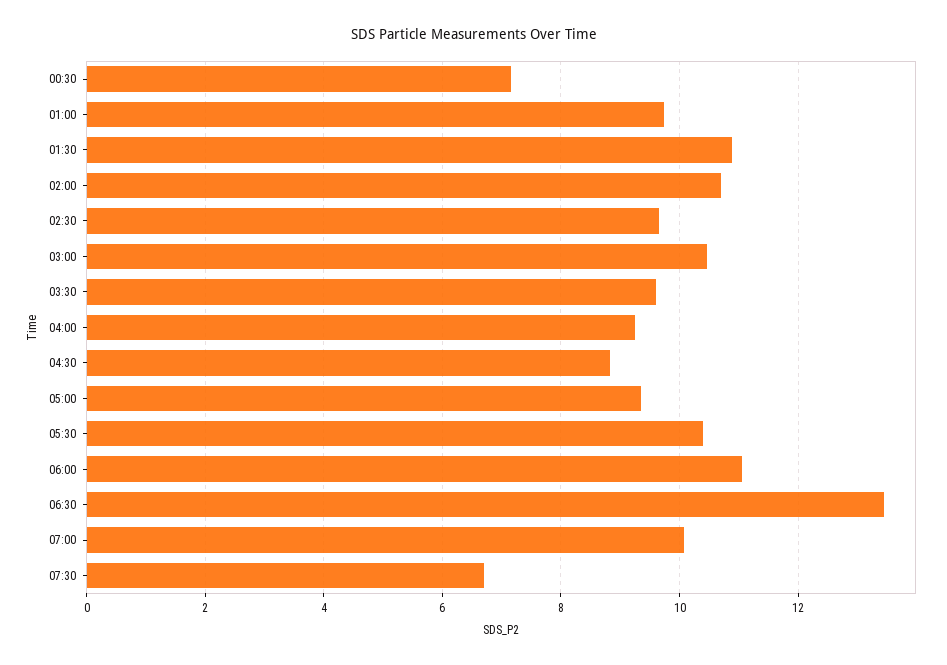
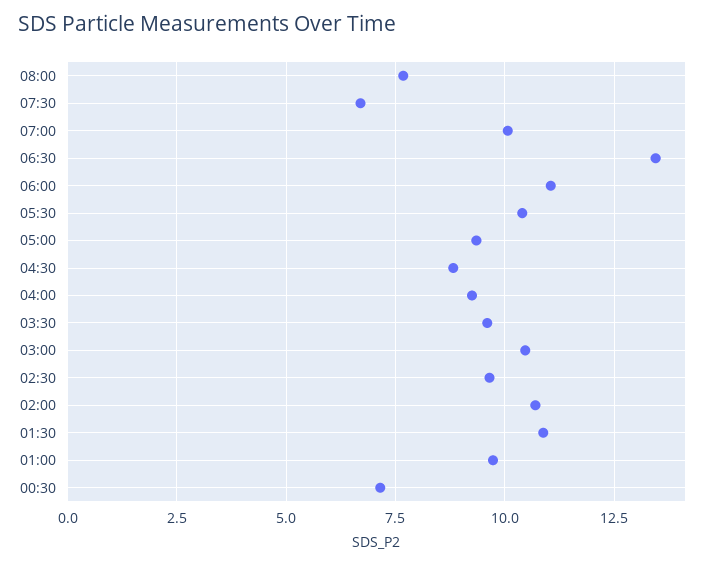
08:00: none -> 7.75

